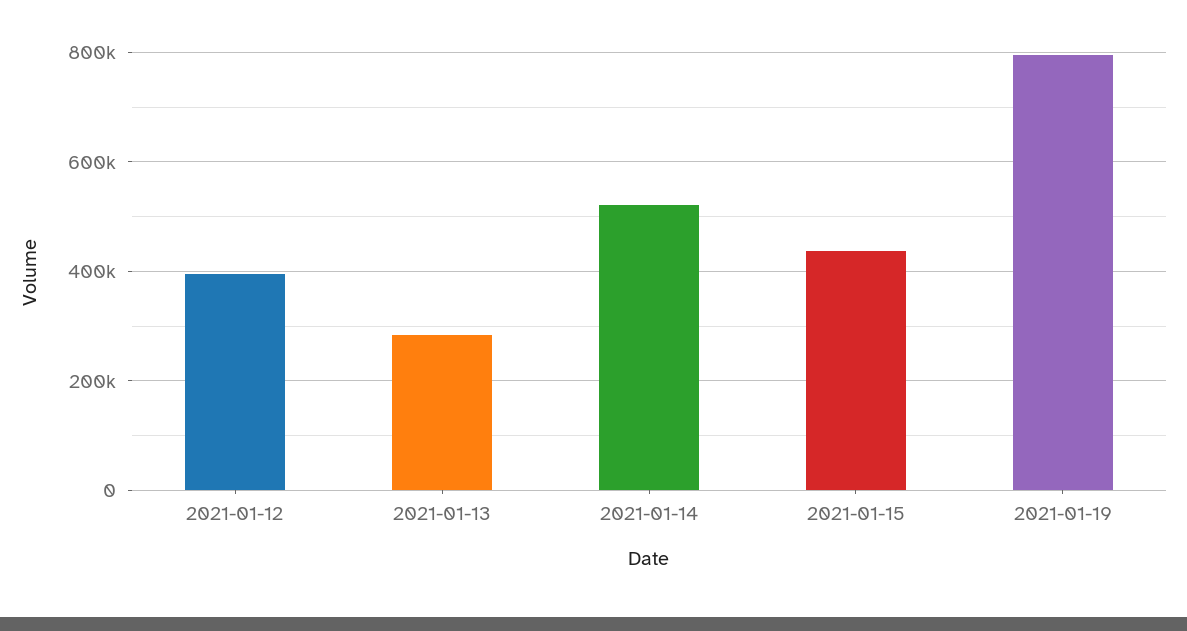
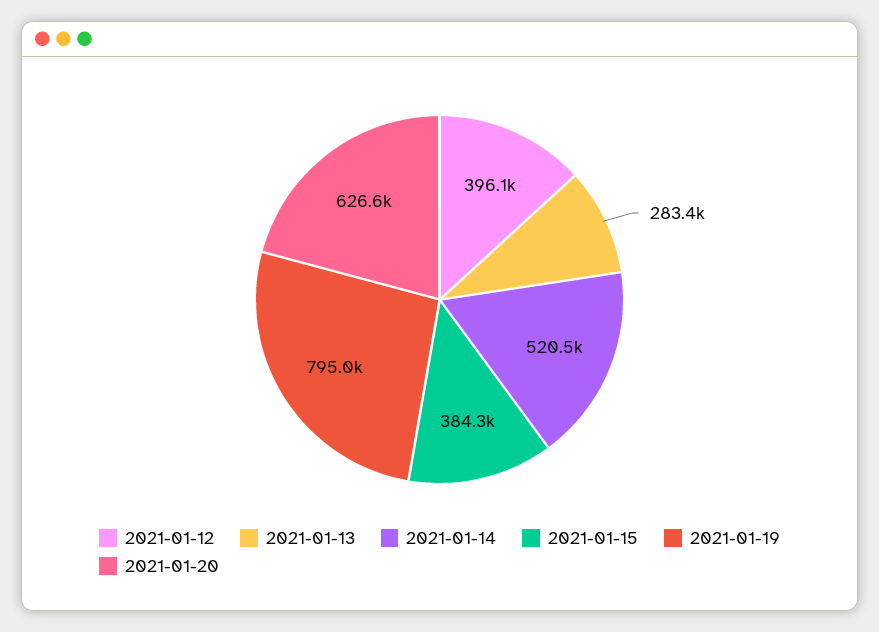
2021-01-15: 440000 -> 384300
2021-01-20: none -> 626600

